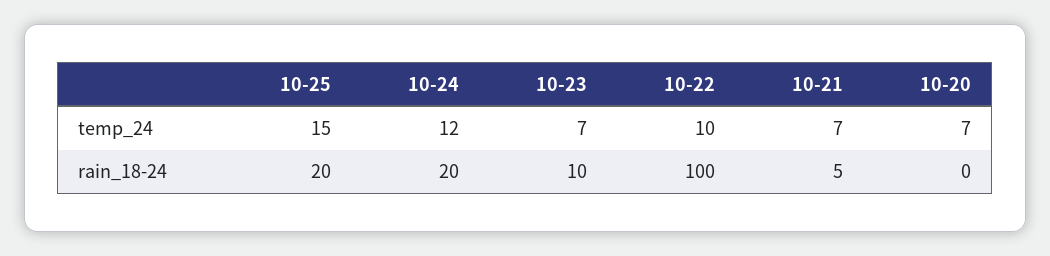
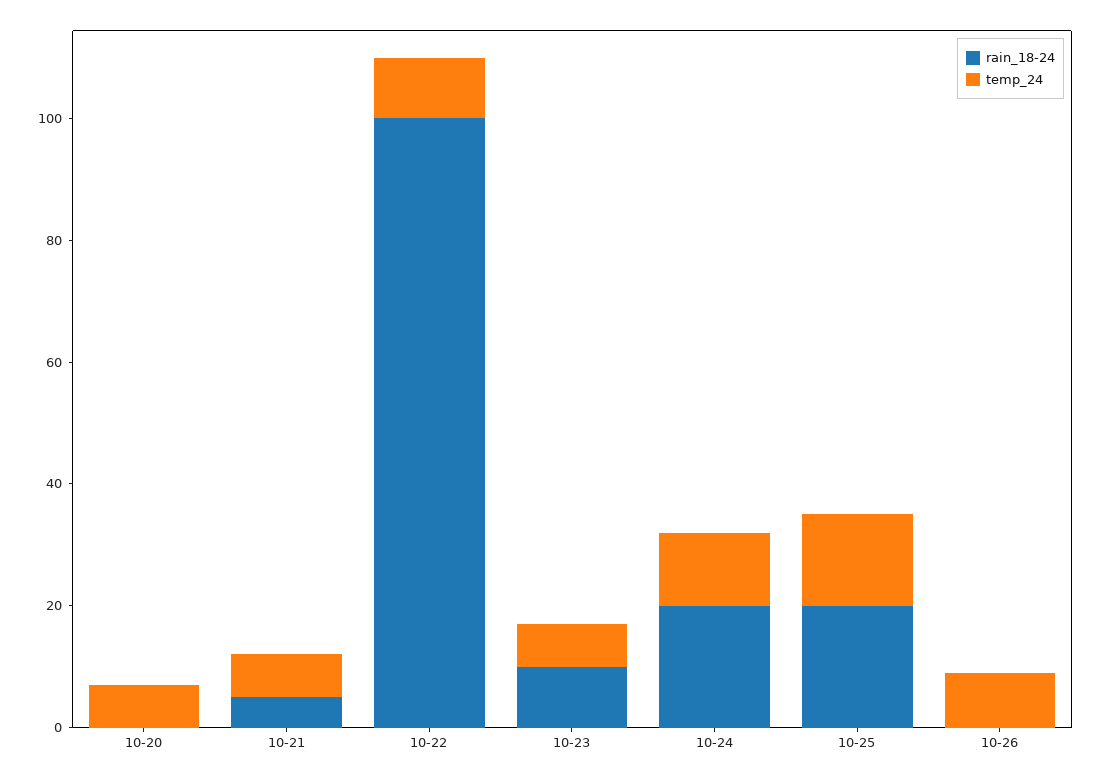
rain_18-24, 10-26: none -> 0
temp_24, 10-26: none -> 10

